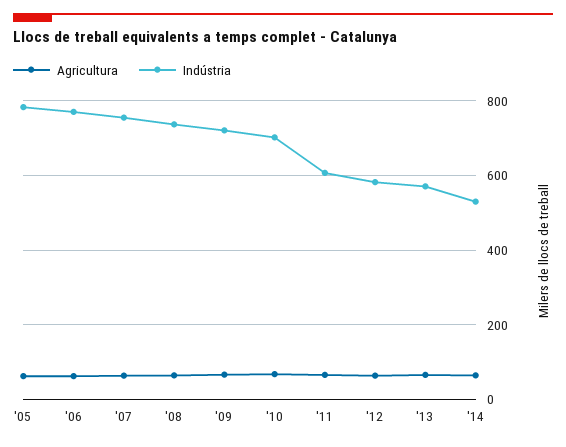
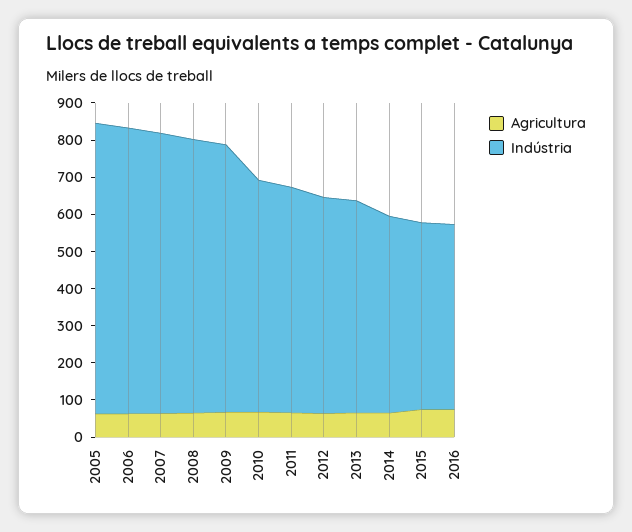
Indústria, '10: 700 -> 625
Agricultura, 2015: none -> 75
Indústria, 2015: none -> 500
Agricultura, 2016: none -> 75
Indústria, 2016: none -> 500

